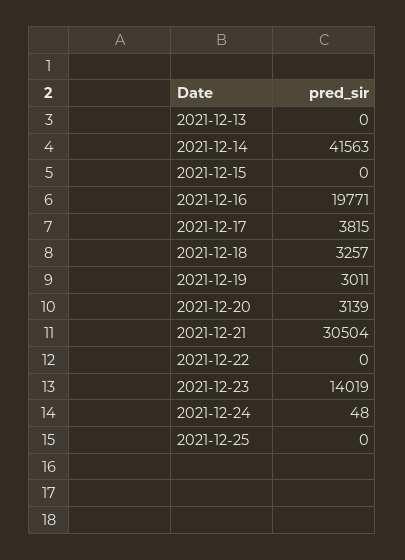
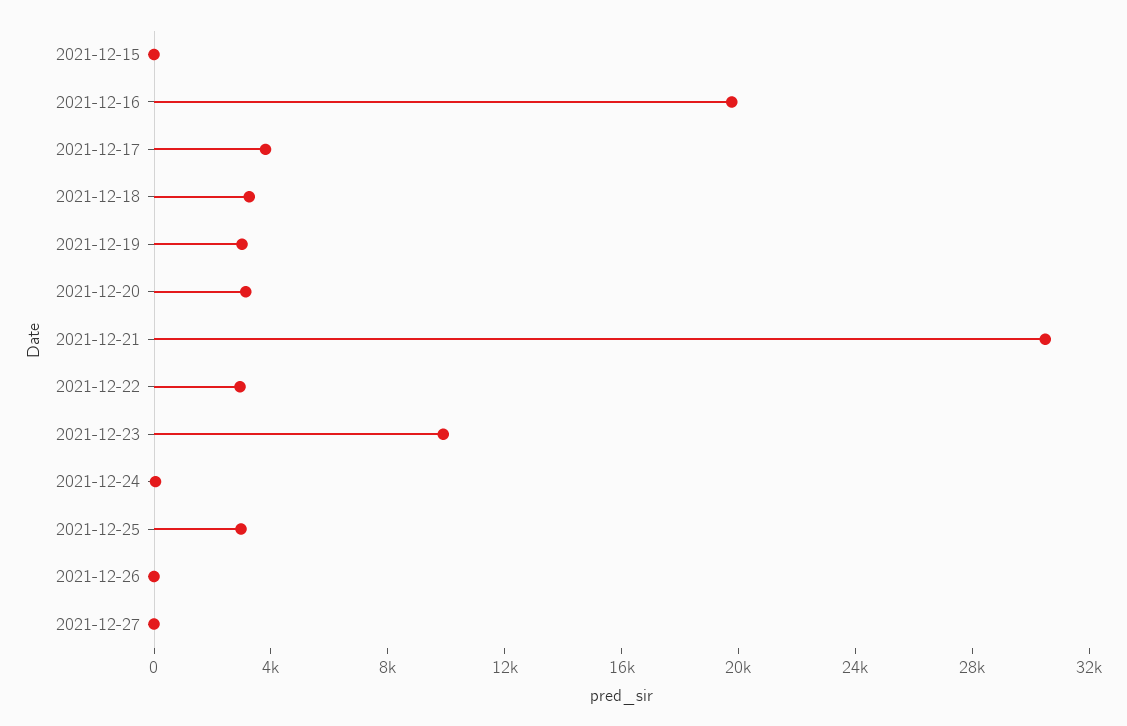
2021-12-13: 0 -> none
2021-12-14: 41563 -> none
2021-12-22: 0 -> 3000
2021-12-23: 14019 -> 10000
2021-12-25: 0 -> 3000
2021-12-26: none -> 0
2021-12-27: none -> 0

